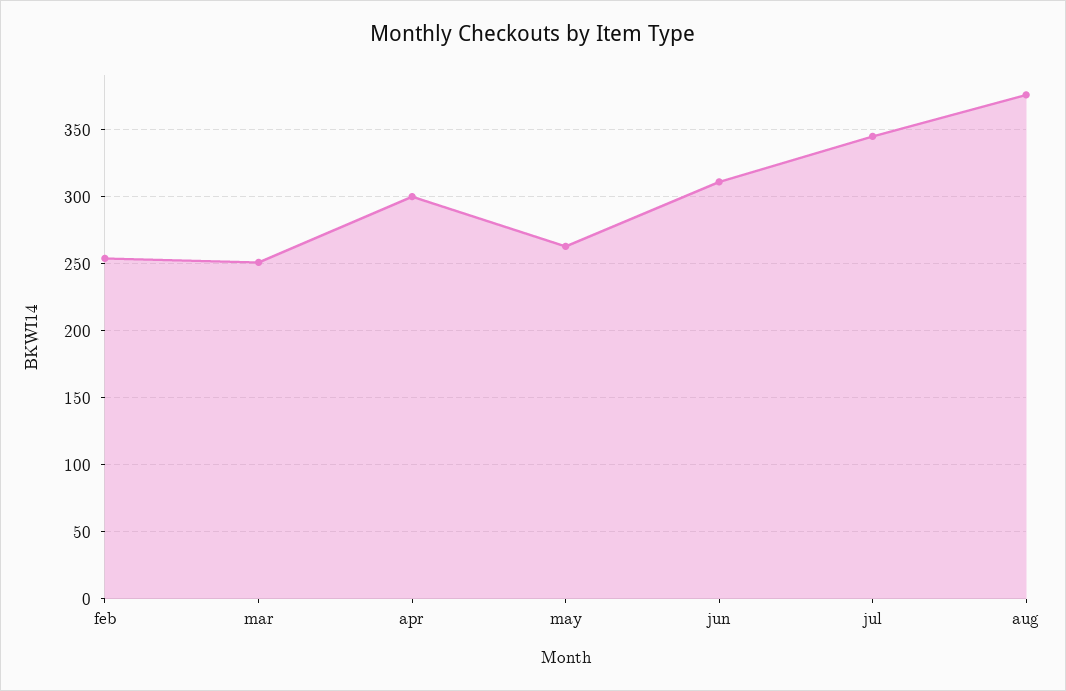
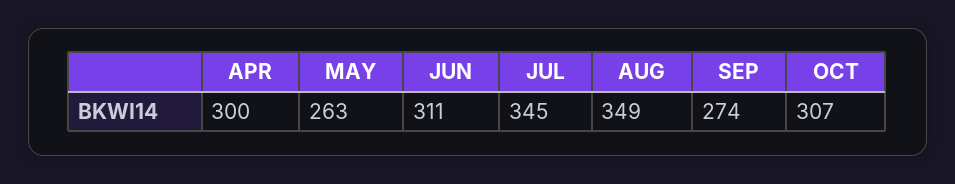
feb: 255 -> none
mar: 250 -> none
aug: 375 -> 349
SEP: none -> 274
OCT: none -> 307

